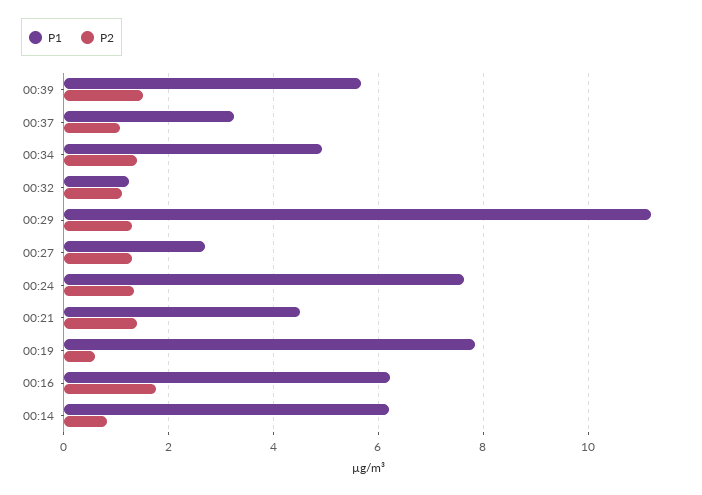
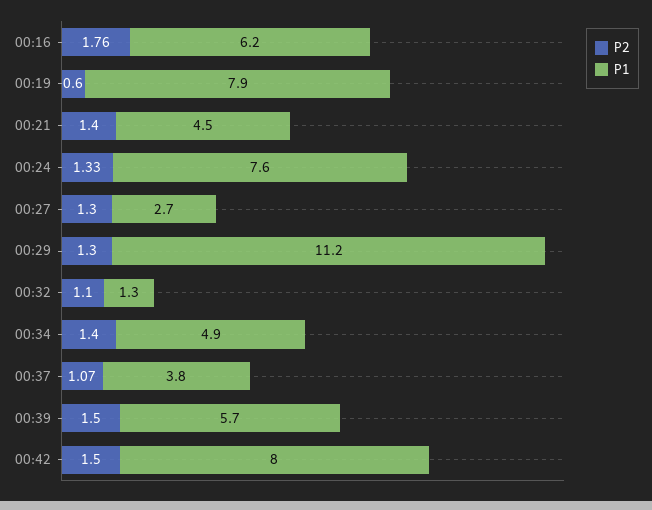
P1, 00:37: 3.2 -> 3.8
P1, 00:14: 6.2 -> none
P2, 00:14: 0.8 -> none
P2, 00:42: none -> 1.5
P1, 00:42: none -> 8

